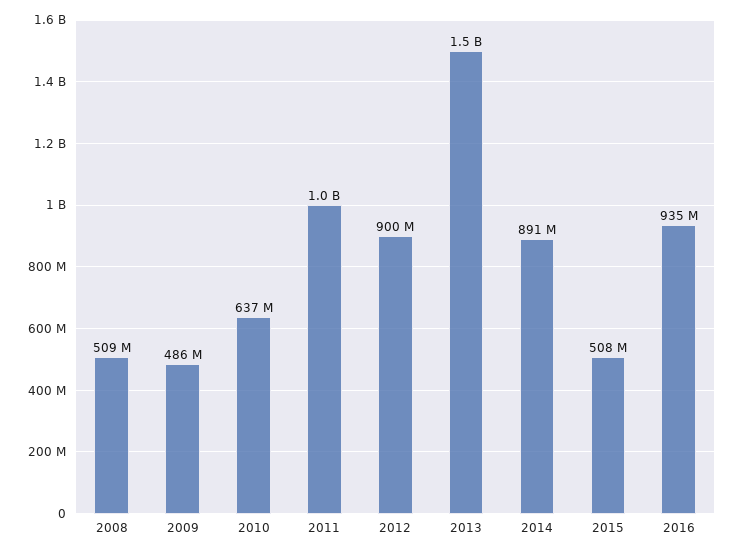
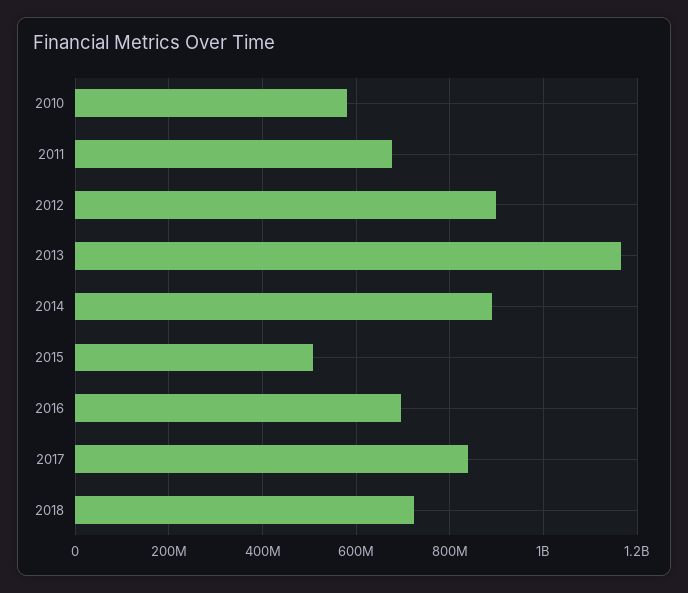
2008: 509000000 -> none
2009: 486000000 -> none
2010: 637000000 -> 580000000
2011: 1000000000 -> 680000000
2013: 1500000000 -> 1160000000
2016: 935000000 -> 700000000
2017: none -> 840000000
2018: none -> 720000000

